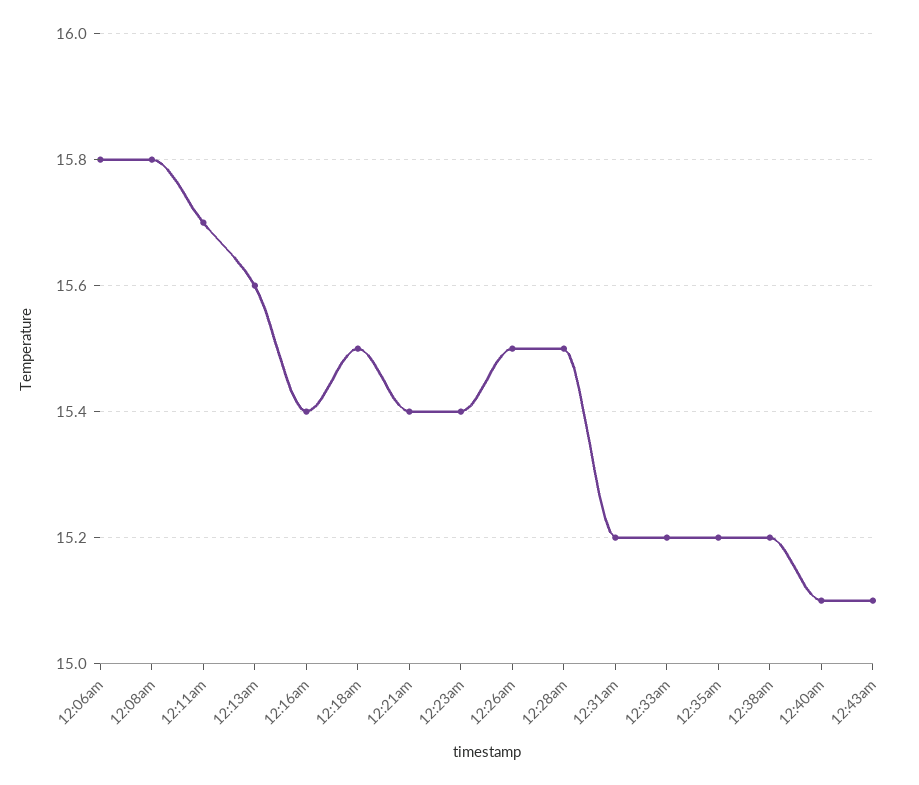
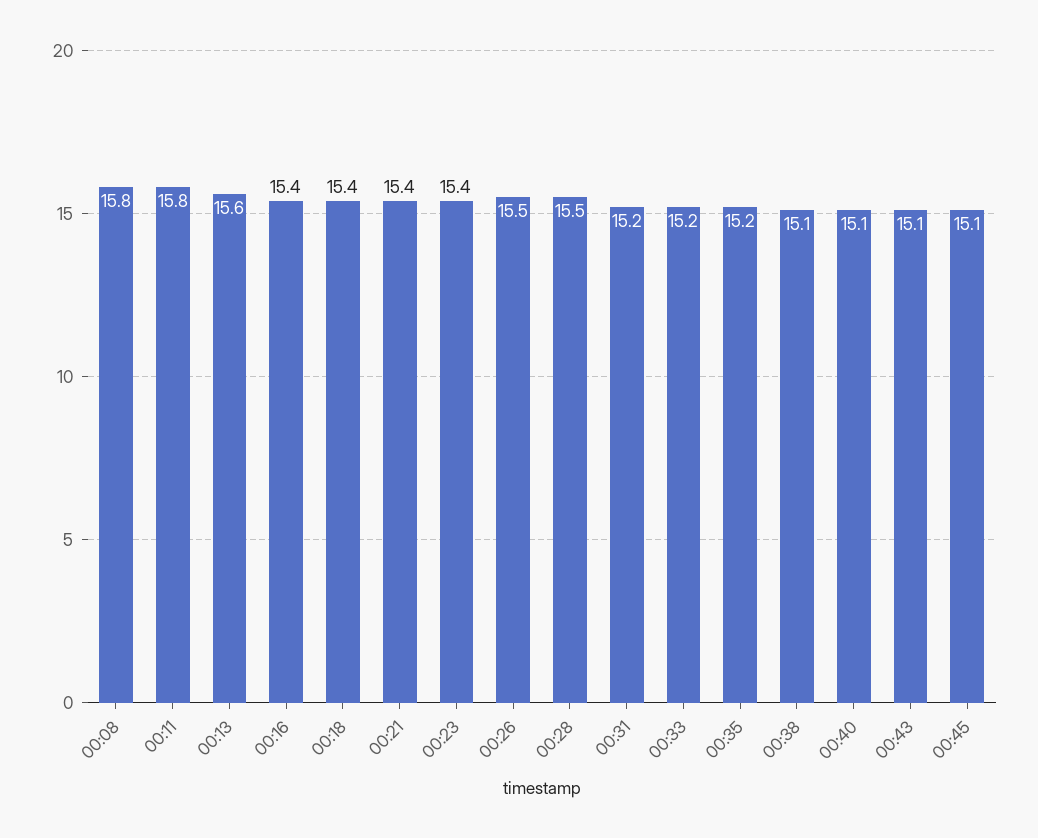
12:06am: 15.8 -> none
12:11am: 15.7 -> 15.8
12:18am: 15.5 -> 15.4
12:38am: 15.2 -> 15.1
00:45: none -> 15.1

